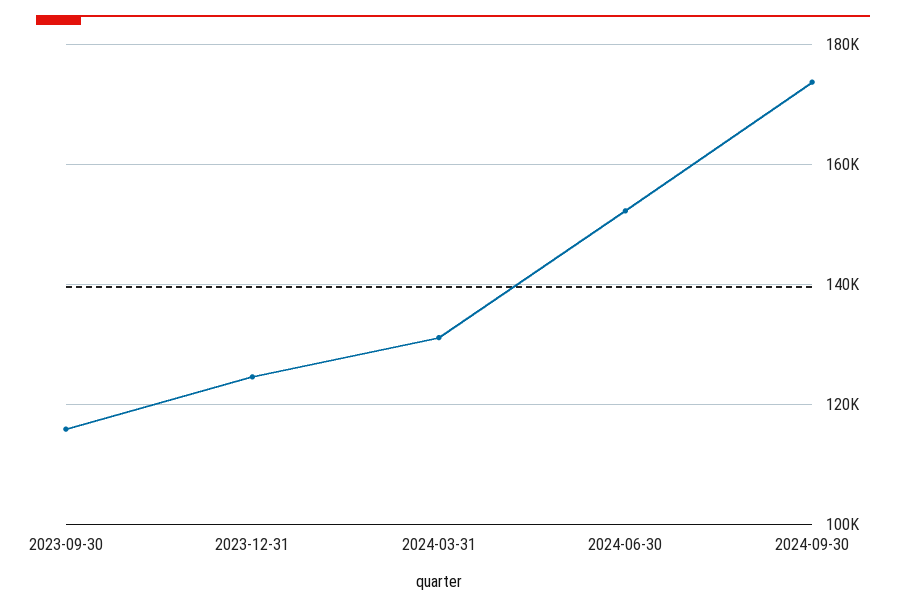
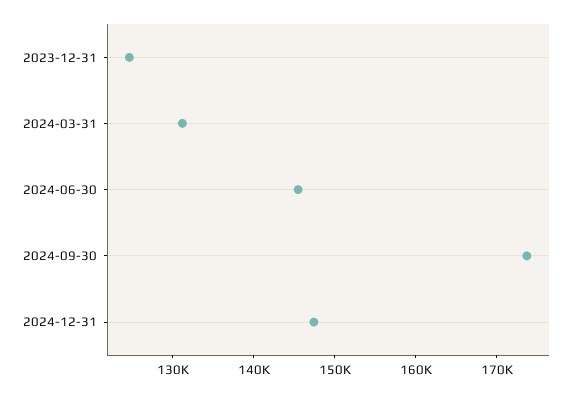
2023-09-30: 116000 -> none
2024-06-30: 152000 -> 146000
2024-12-31: none -> 148000

